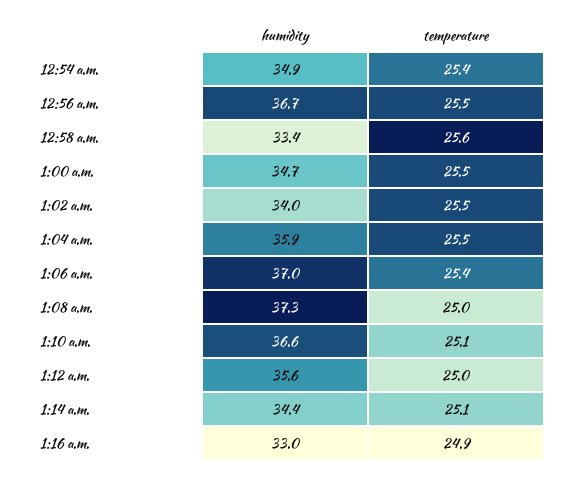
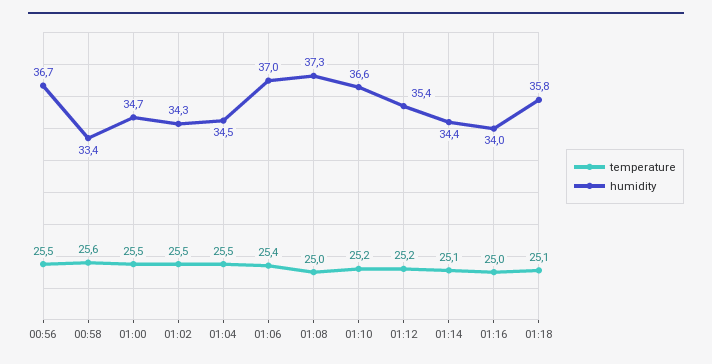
humidity, 12:54 a.m.: 34.9 -> none
temperature, 12:54 a.m.: 25.4 -> none
humidity, 1:02 a.m.: 34 -> 34.3
humidity, 1:04 a.m.: 35.9 -> 34.5
temperature, 1:10 a.m.: 25.1 -> 25.2
humidity, 1:12 a.m.: 35.6 -> 35.4
temperature, 1:12 a.m.: 25 -> 25.2
humidity, 1:16 a.m.: 33 -> 34
temperature, 1:16 a.m.: 24.9 -> 25
temperature, 01:18: none -> 25.1
humidity, 01:18: none -> 35.8

